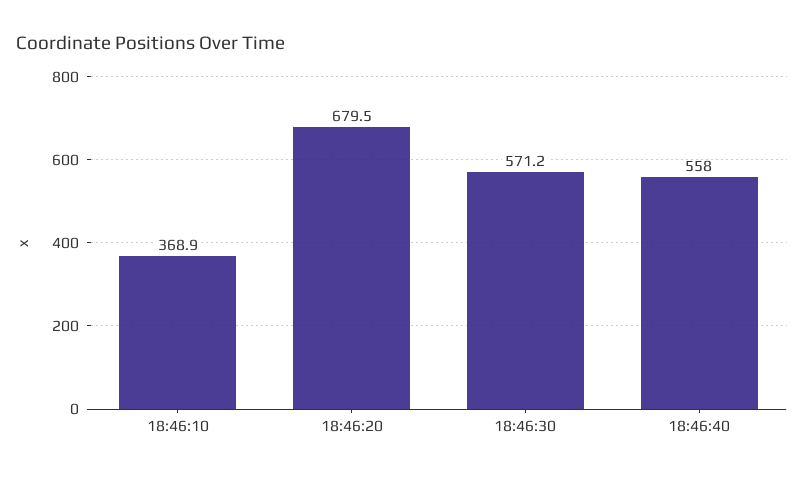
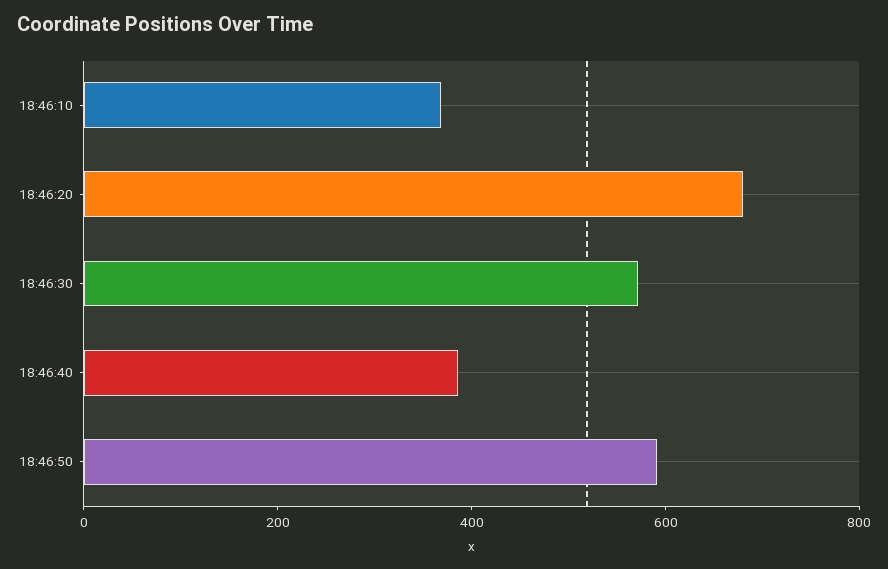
18:46:40: 558 -> 400
18:46:50: none -> 600

